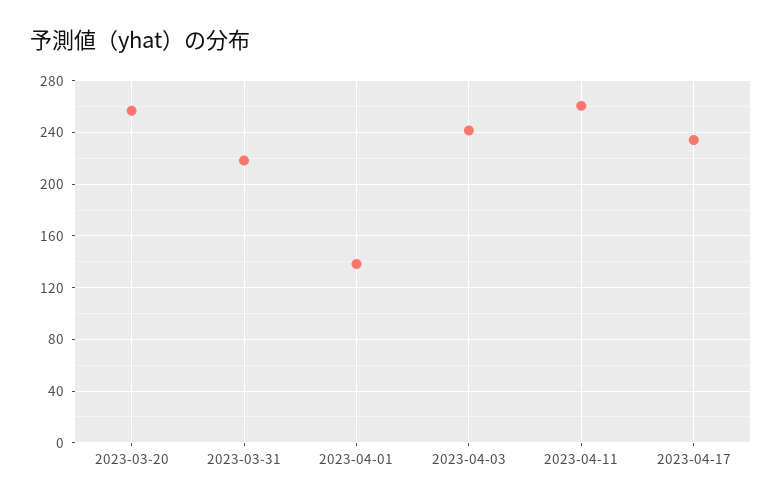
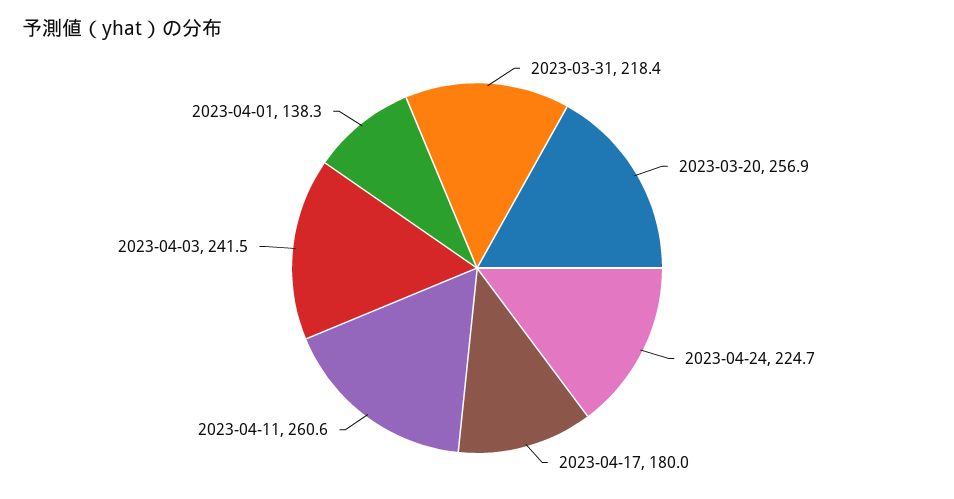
2023-04-17: 235 -> 180
2023-04-24: none -> 224.7

